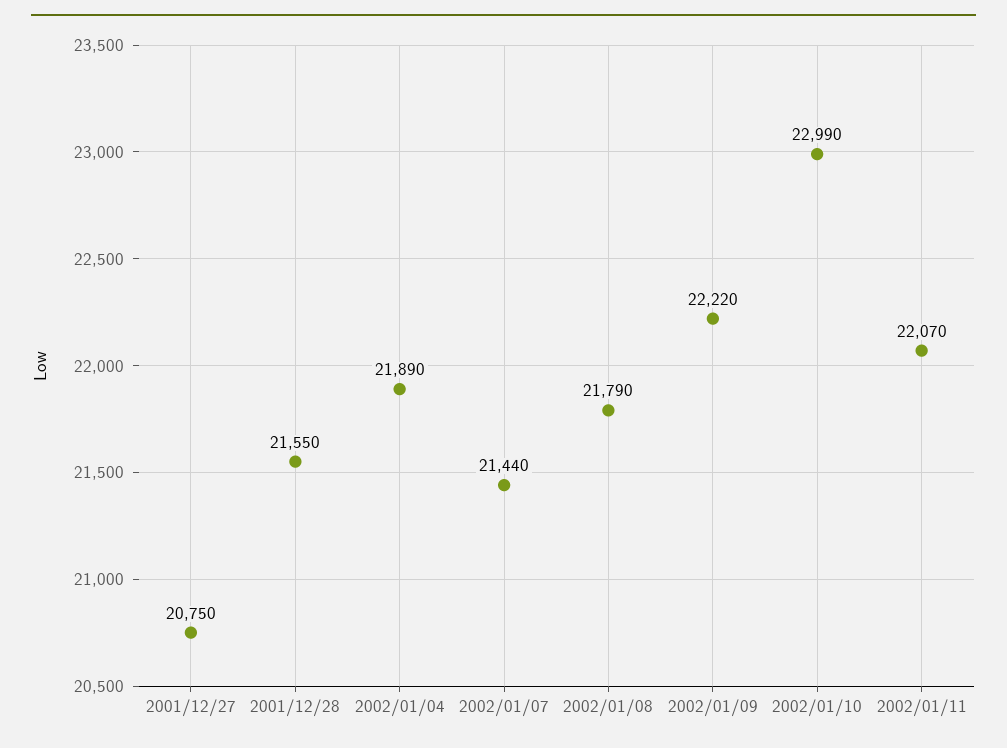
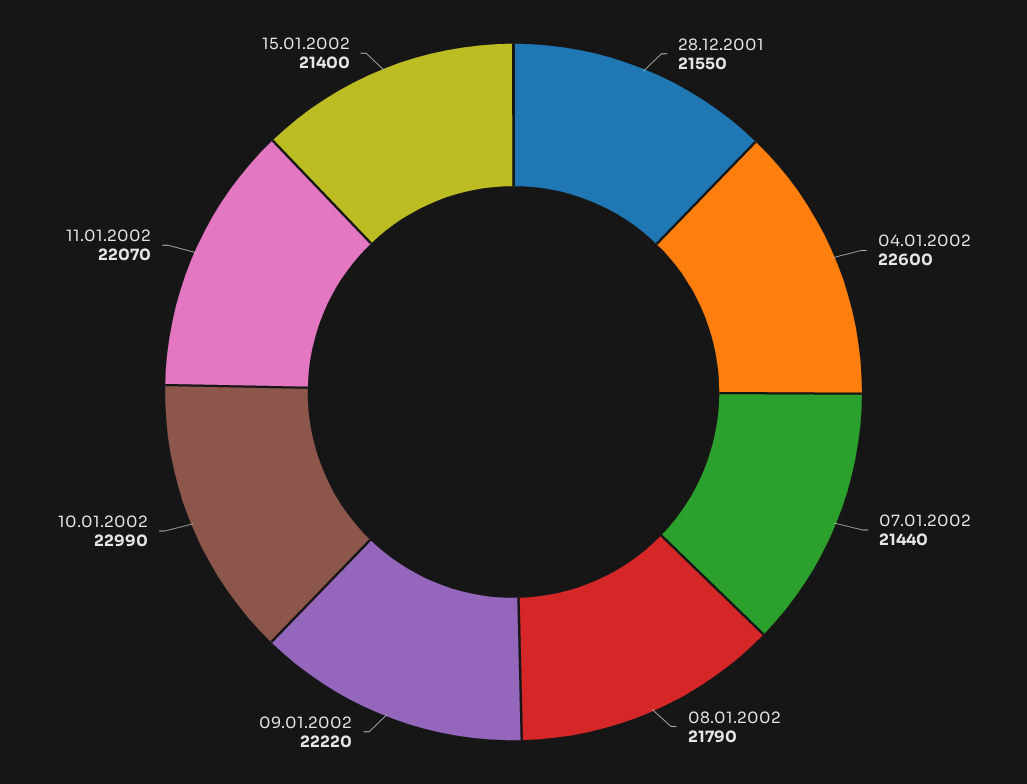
2001/12/27: 20750 -> none
2002/01/04: 21890 -> 22600
15.01.2002: none -> 21400

